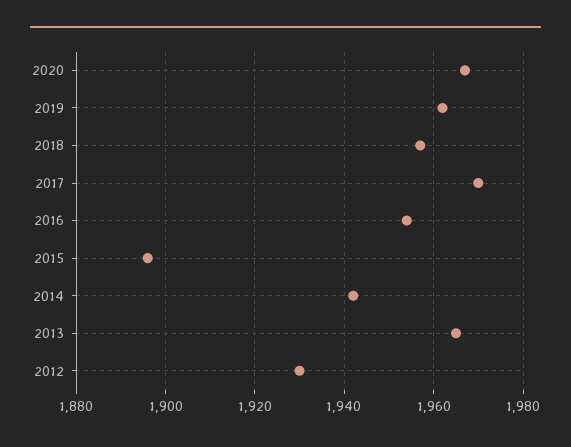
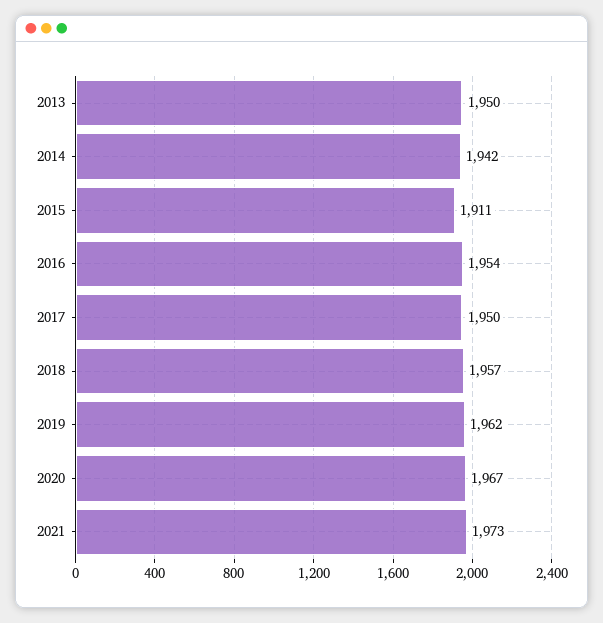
2017: 1970 -> 1950
2015: 1895 -> 1911
2013: 1965 -> 1950
2012: 1930 -> none
2021: none -> 1973

